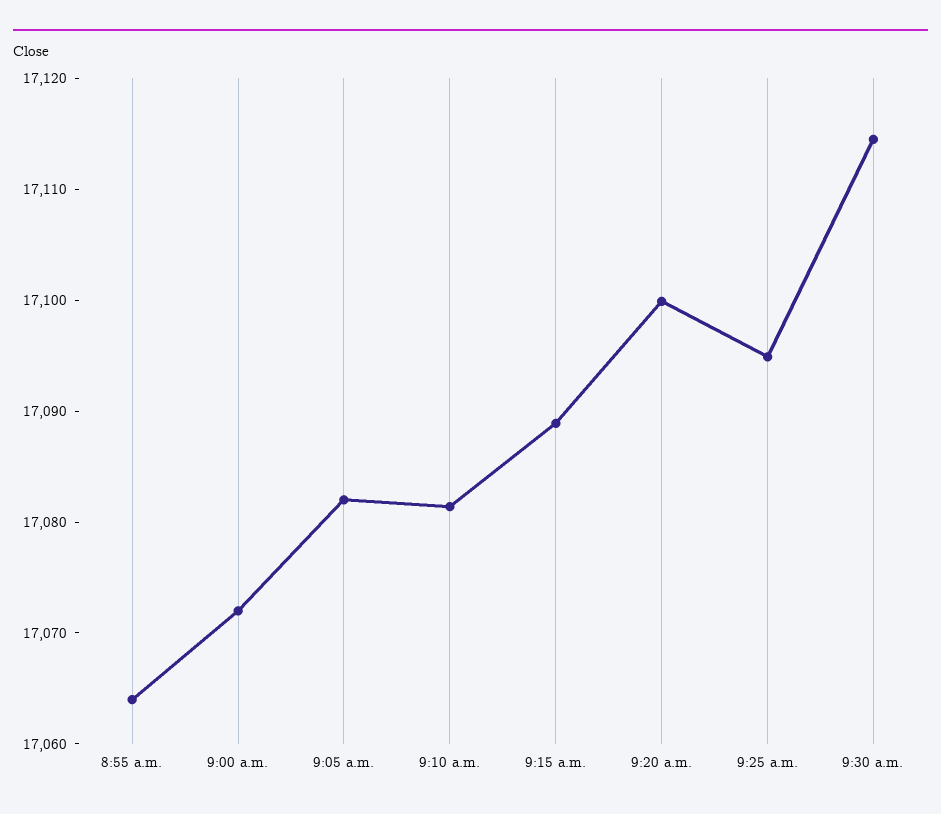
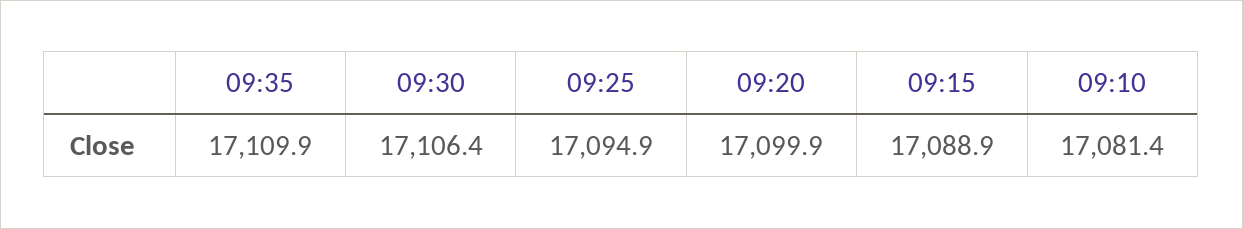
8:55 a.m.: 17064 -> none
9:00 a.m.: 17072 -> none
9:05 a.m.: 17082 -> none
9:30 a.m.: 17114 -> 17106.4
09:35: none -> 17109.9

